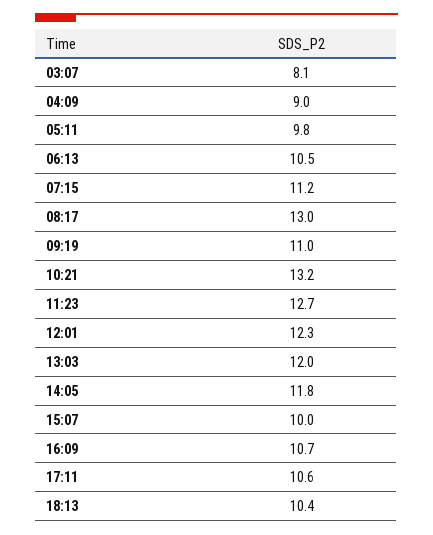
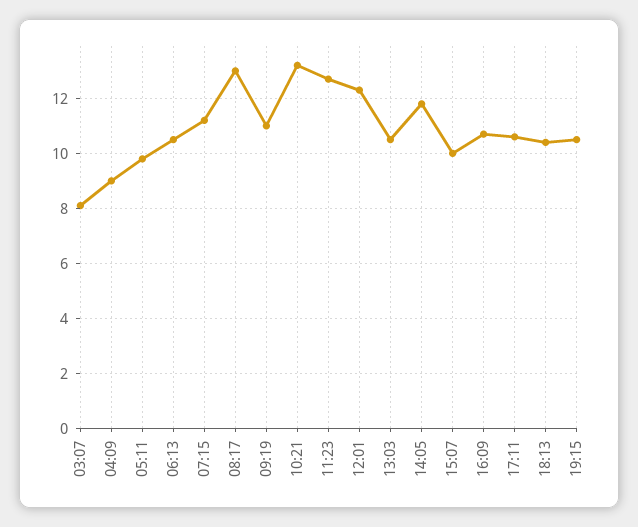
13:03: 12 -> 10.5
19:15: none -> 10.5

